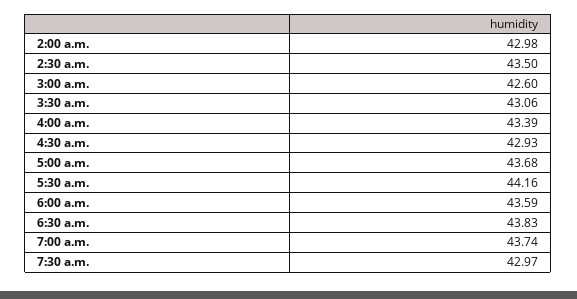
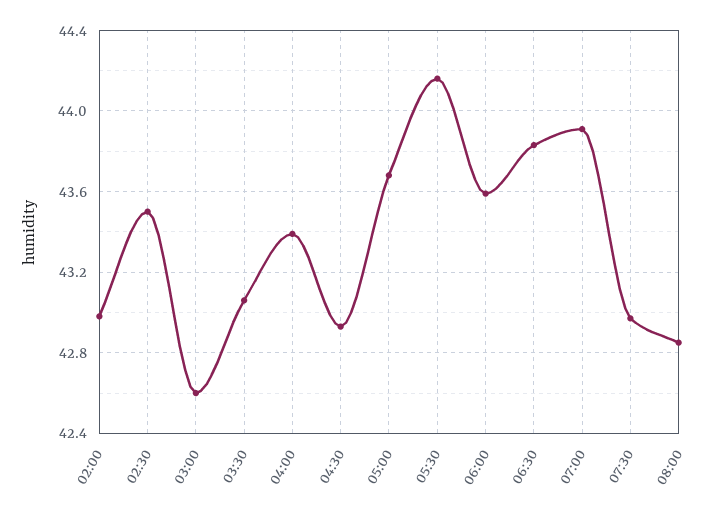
7:00 a.m.: 43.74 -> 43.9
08:00: none -> 42.85

